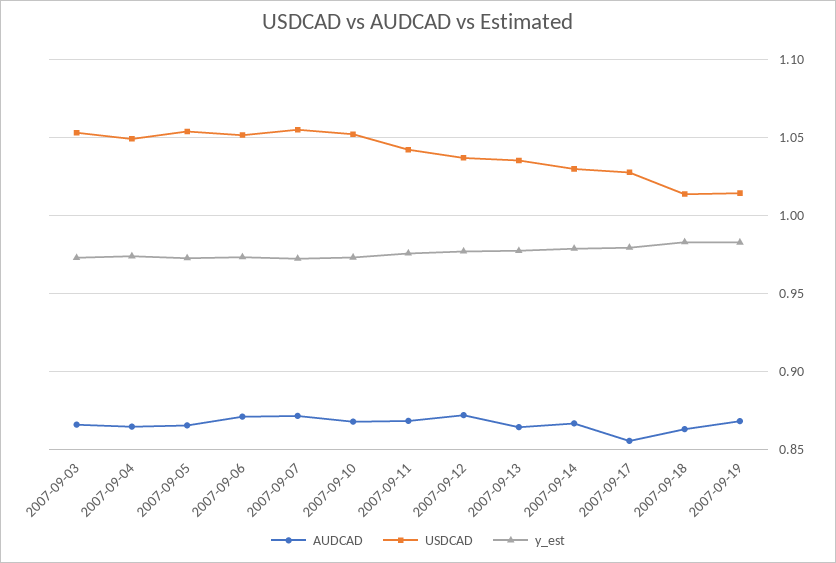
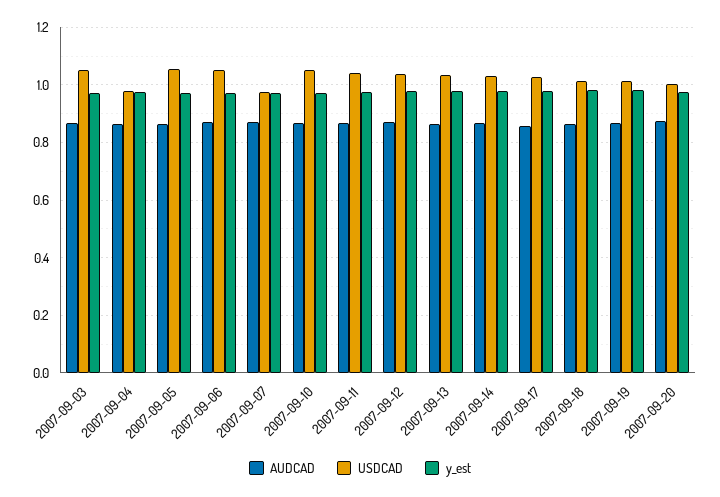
USDCAD, 2007-09-04: 1.05 -> 0.975
USDCAD, 2007-09-07: 1.055 -> 0.975
AUDCAD, 2007-09-20: none -> 0.875
USDCAD, 2007-09-20: none -> 1
y_est, 2007-09-20: none -> 0.975

